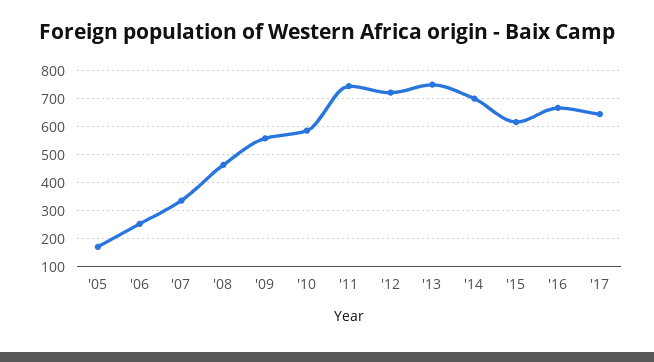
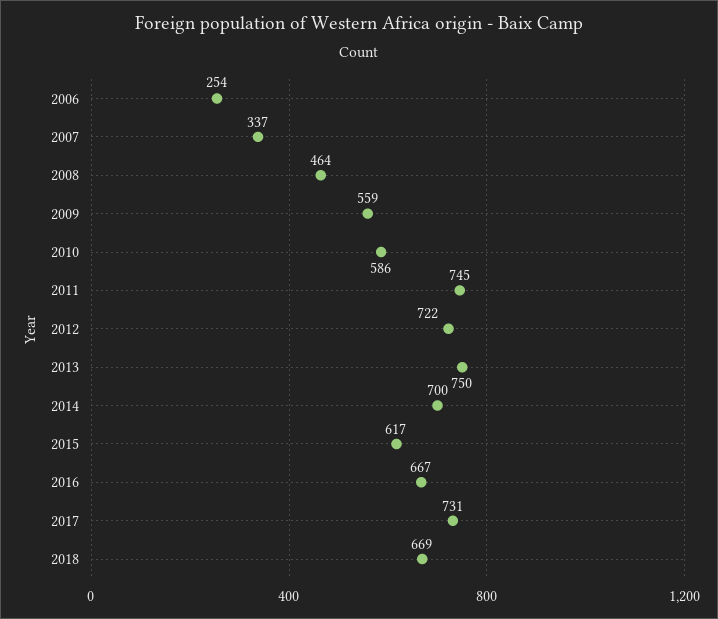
'05: 175 -> none
'17: 650 -> 731
2018: none -> 669

